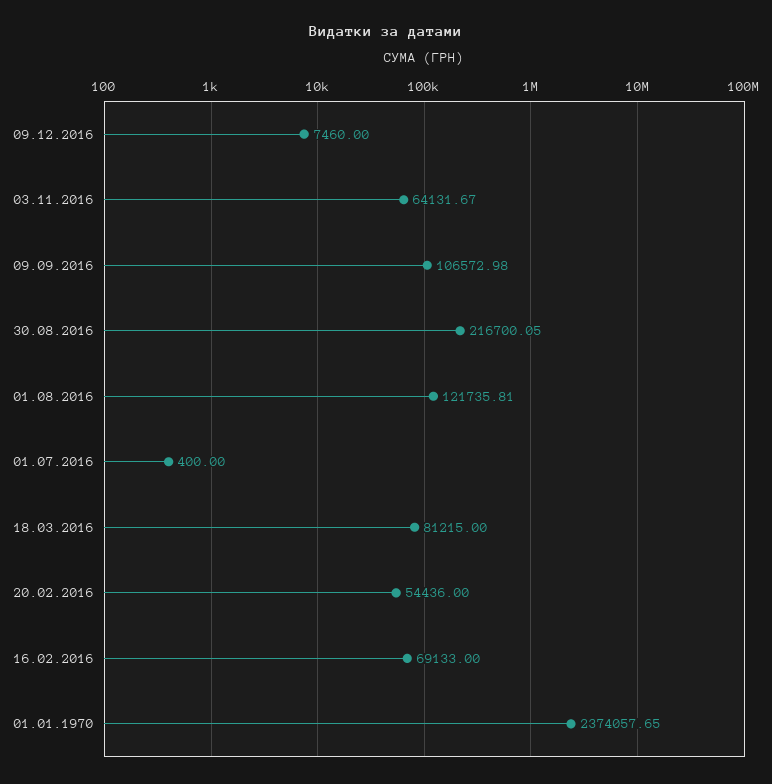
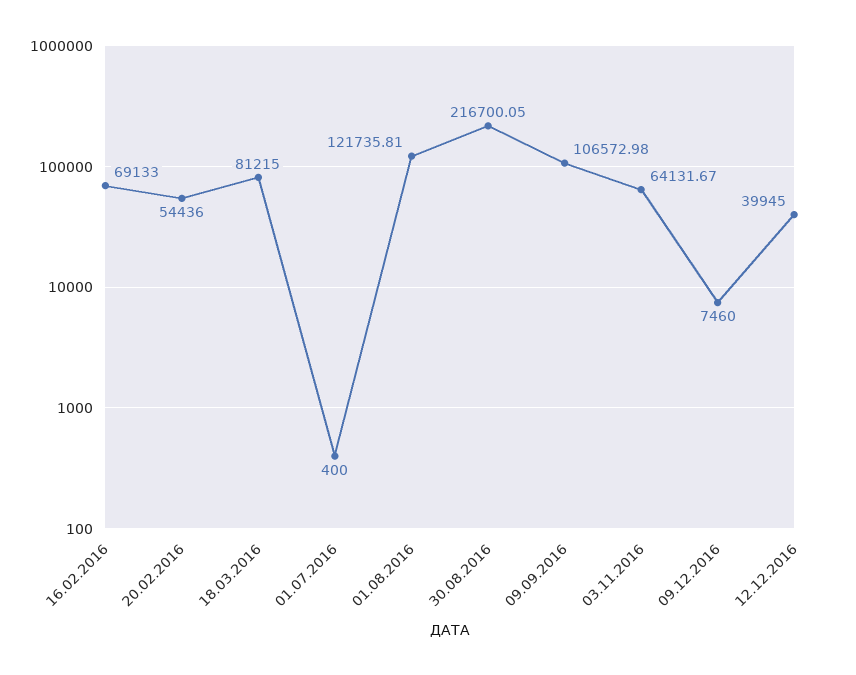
01.01.1970: 2374057.65 -> none
12.12.2016: none -> 39945

